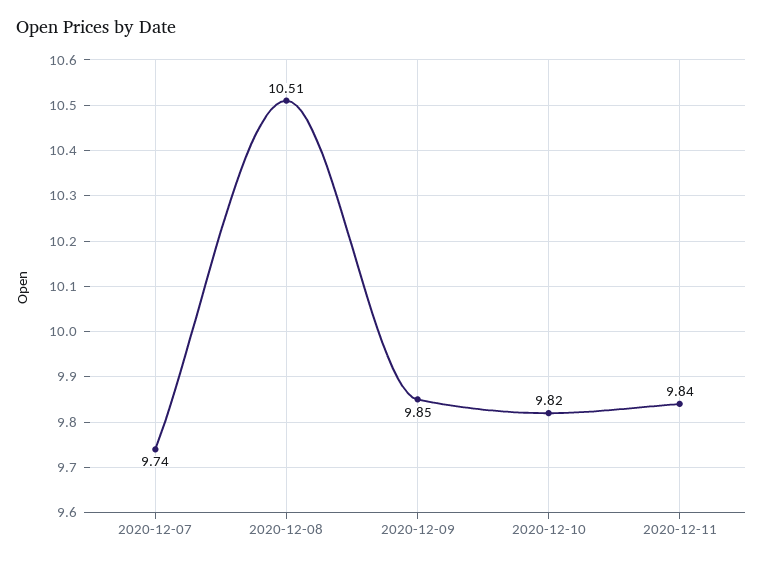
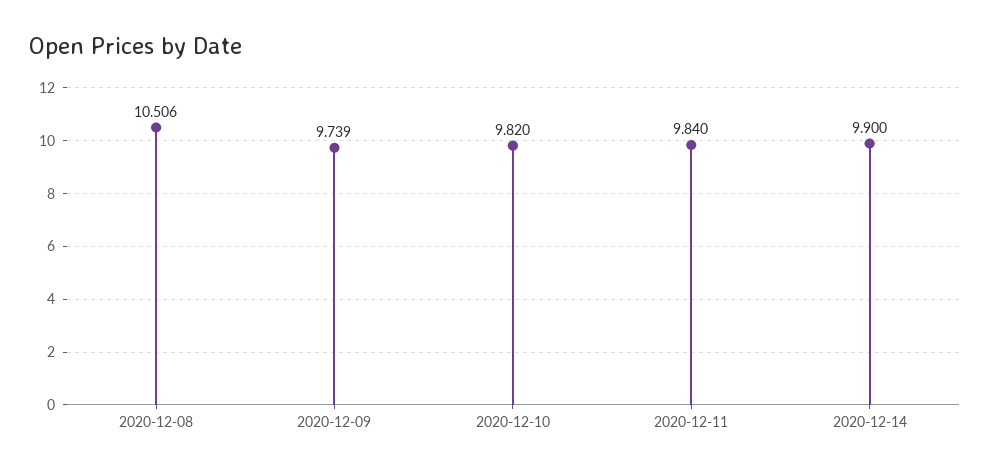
2020-12-07: 9.74 -> none
2020-12-09: 9.85 -> 9.739
2020-12-14: none -> 9.9

